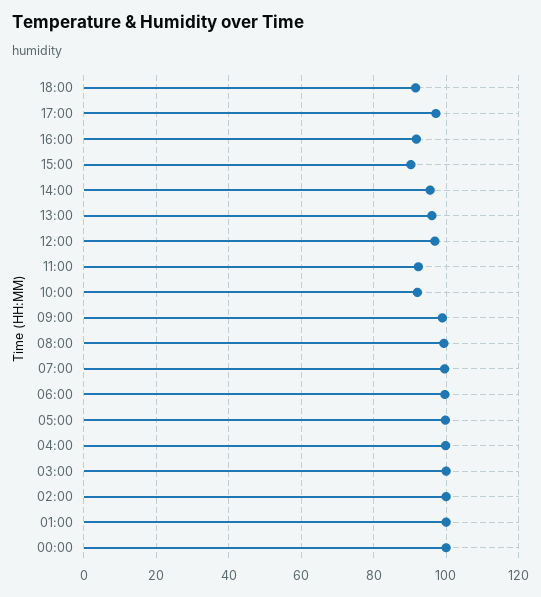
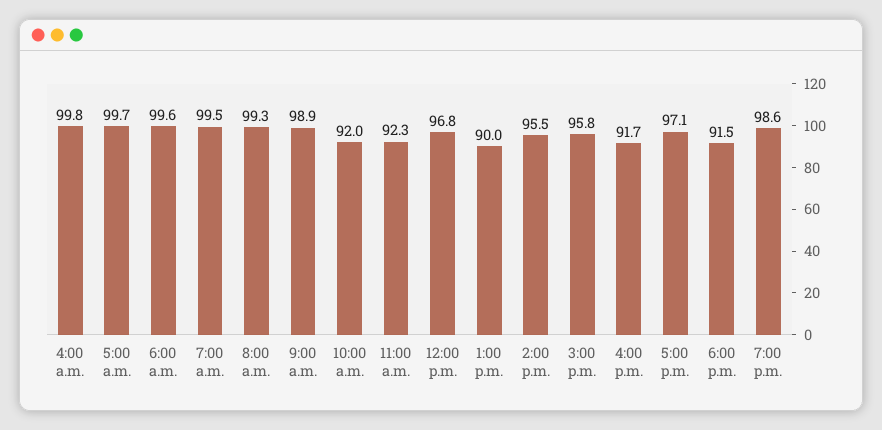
15:00: 90 -> 95.8
13:00: 96 -> 90
03:00: 100 -> none
02:00: 100 -> none
01:00: 100 -> none
00:00: 100 -> none
7:00 p.m.: none -> 98.6

